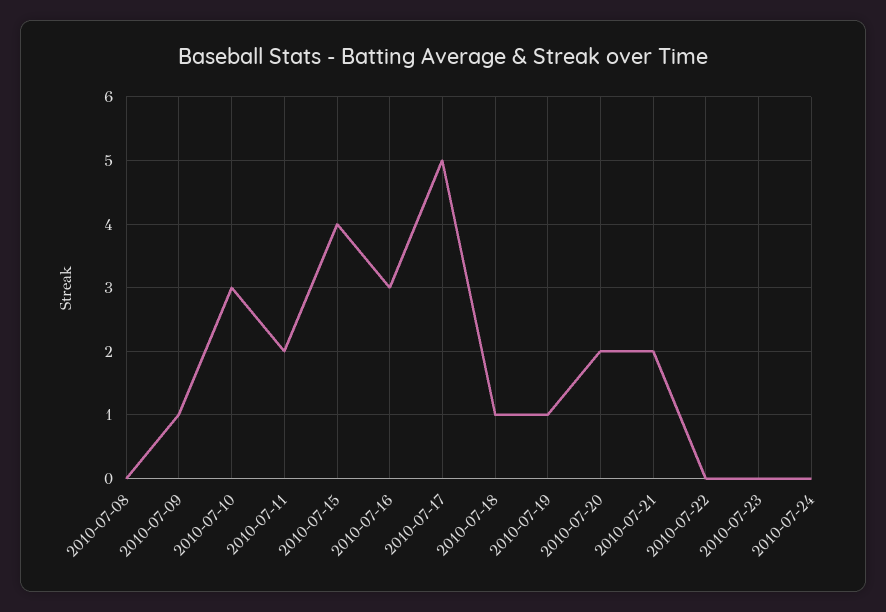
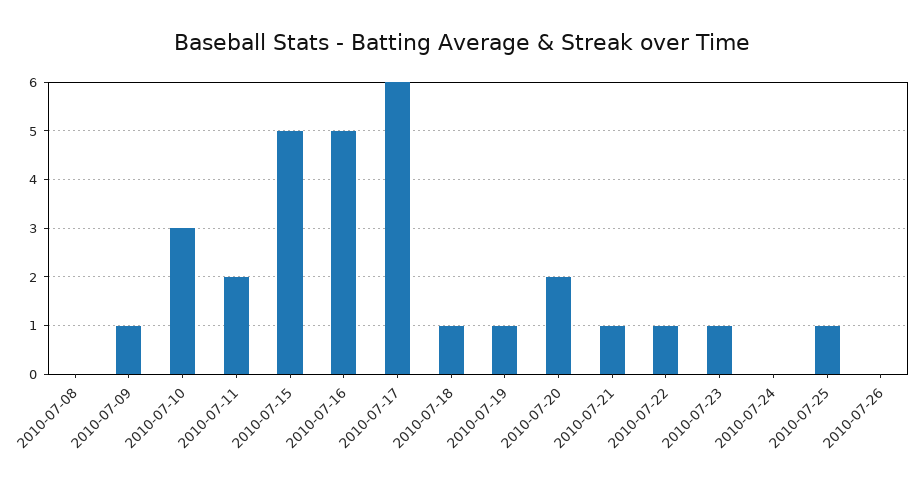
2010-07-15: 4 -> 5
2010-07-16: 3 -> 5
2010-07-17: 5 -> 6
2010-07-21: 2 -> 1
2010-07-22: 0 -> 1
2010-07-23: 0 -> 1
2010-07-25: none -> 1
2010-07-26: none -> 0

